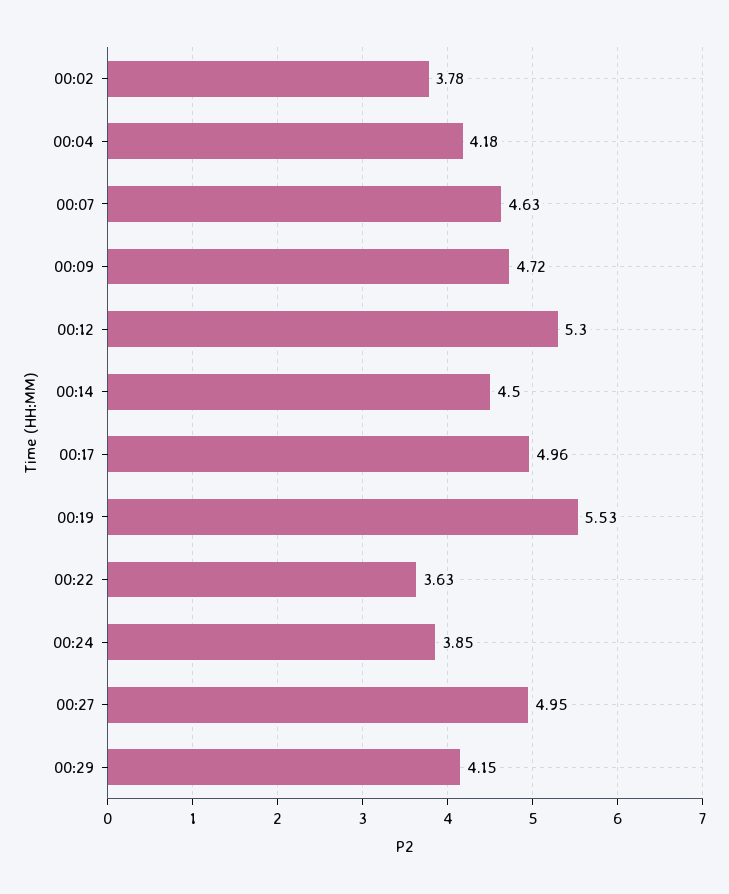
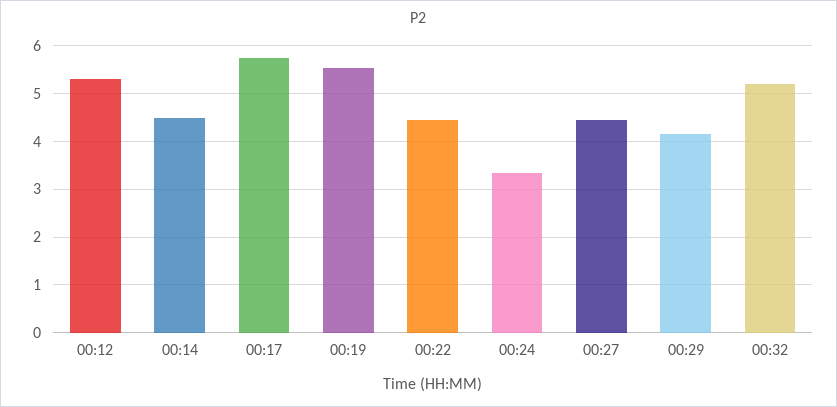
00:02: 3.78 -> none
00:04: 4.18 -> none
00:07: 4.63 -> none
00:09: 4.72 -> none
00:17: 4.96 -> 5.8
00:22: 3.63 -> 4.4
00:24: 3.85 -> 3.4
00:27: 4.95 -> 4.4
00:32: none -> 5.2

